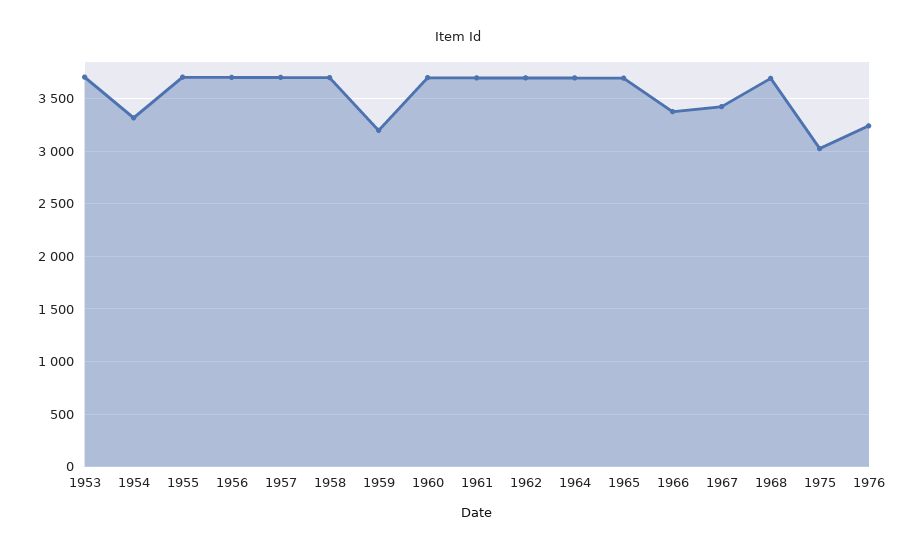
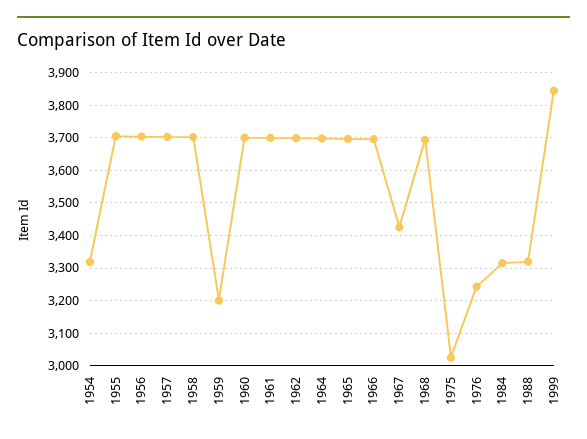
1953: 3700 -> none
1966: 3400 -> 3700
1984: none -> 3320
1988: none -> 3320
1999: none -> 3840

